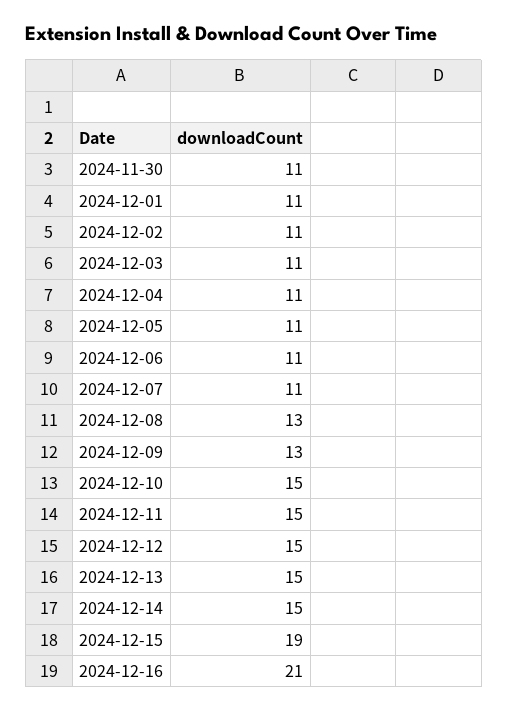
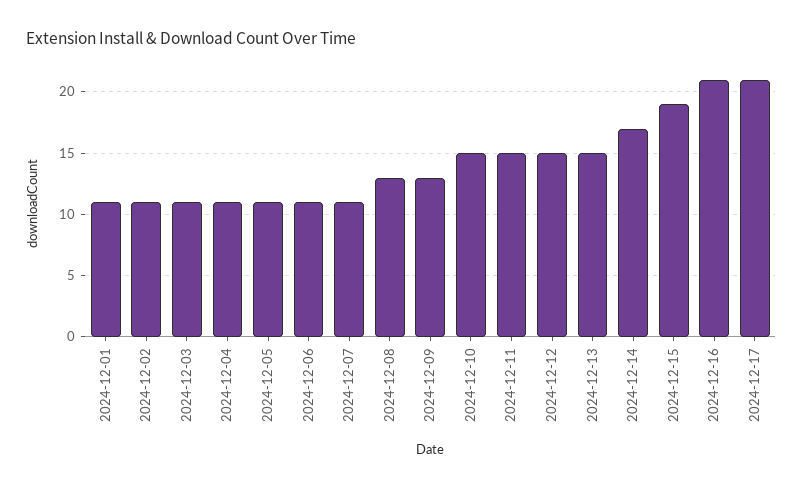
2024-11-30: 11 -> none
2024-12-14: 15 -> 17
2024-12-17: none -> 21

